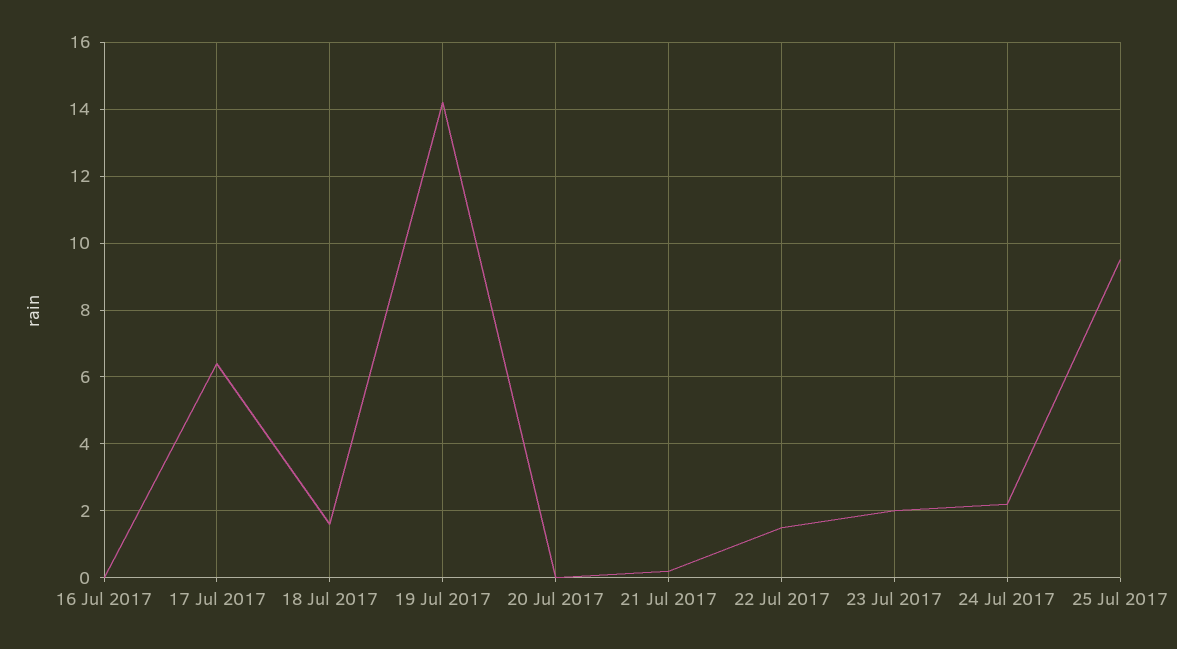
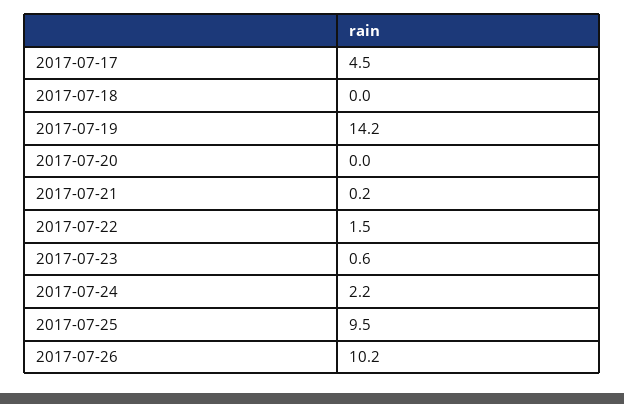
16 Jul 2017: 0 -> none
17 Jul 2017: 6.5 -> 4.5
18 Jul 2017: 1.5 -> 0
23 Jul 2017: 2 -> 0.6
2017-07-26: none -> 10.2

